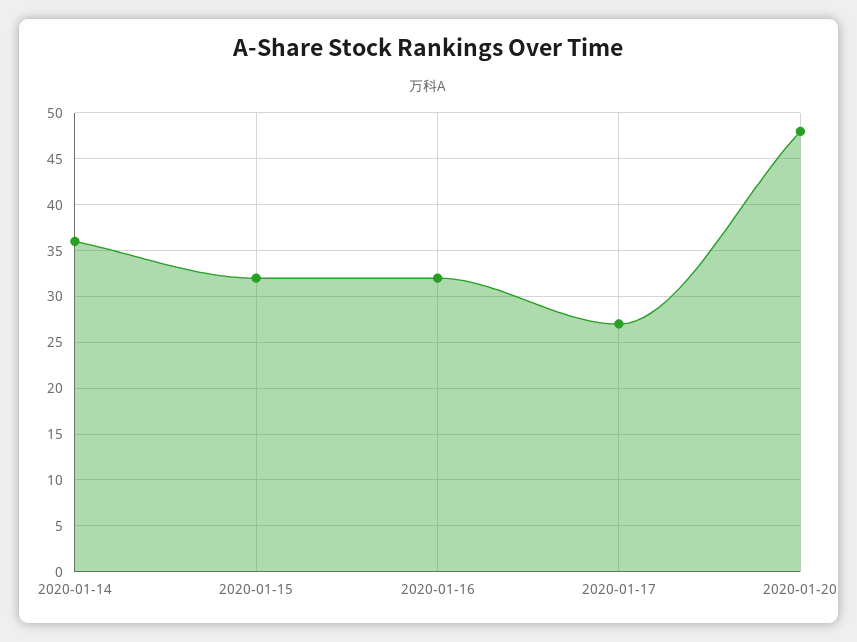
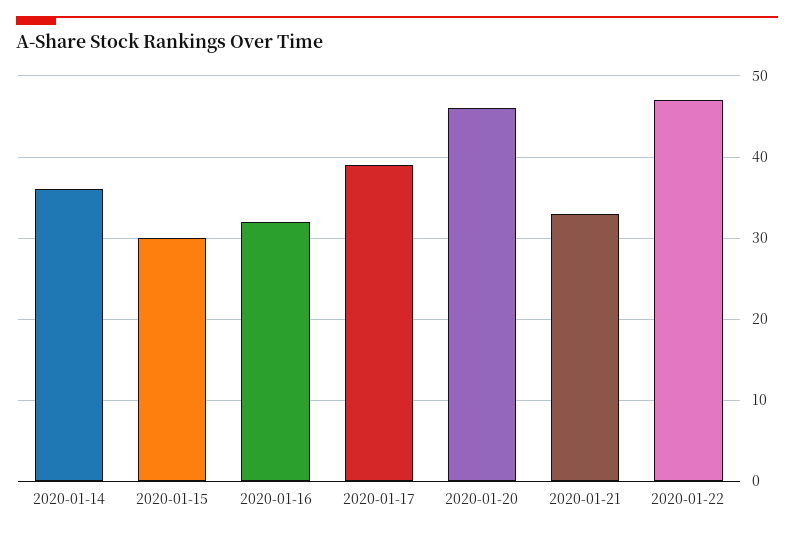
2020-01-15: 32 -> 30
2020-01-17: 27 -> 39
2020-01-20: 48 -> 46
2020-01-21: none -> 33
2020-01-22: none -> 47

